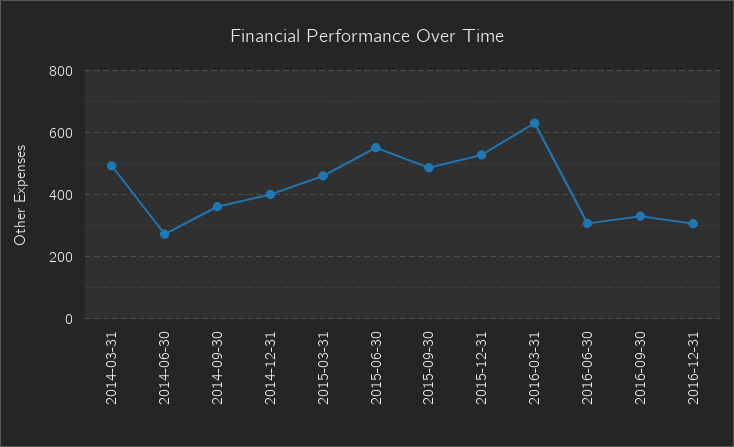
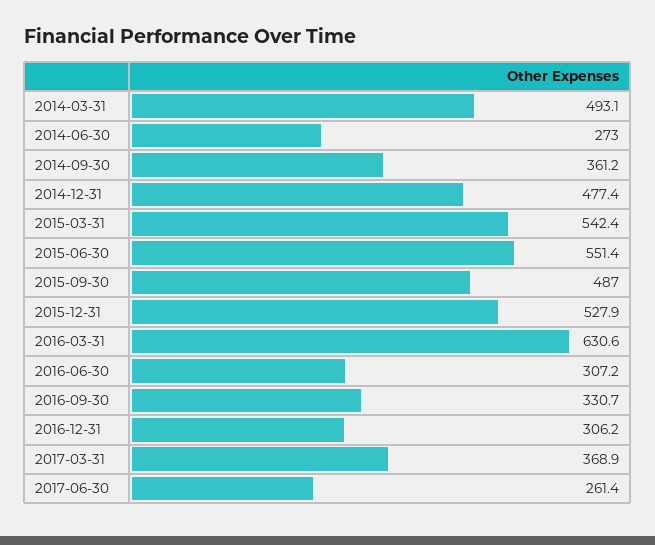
2014-12-31: 400 -> 477.4
2015-03-31: 460 -> 542.4
2017-03-31: none -> 368.9
2017-06-30: none -> 261.4

